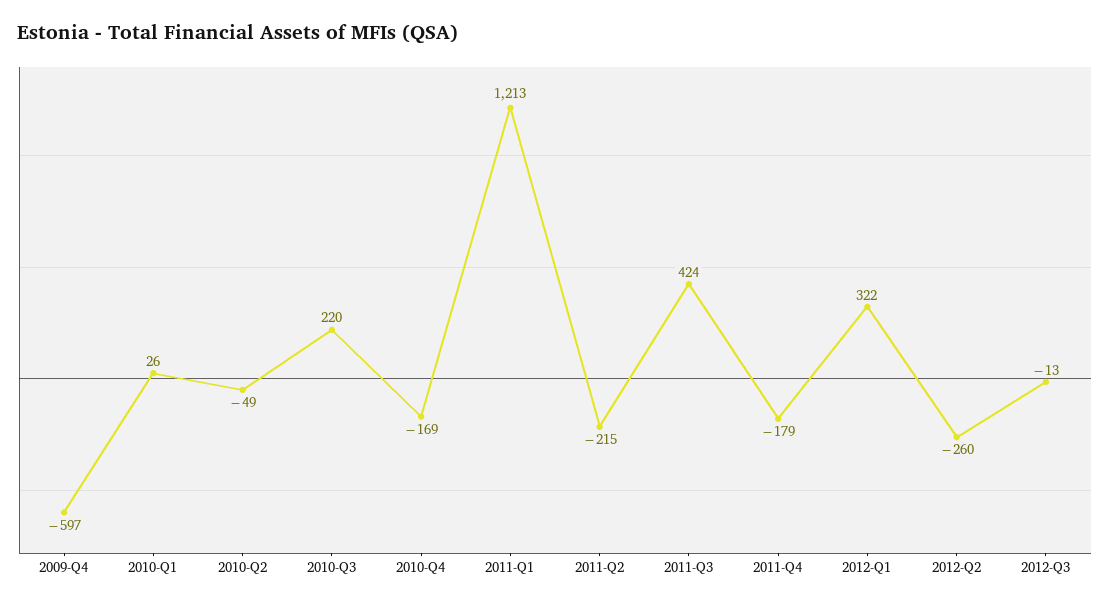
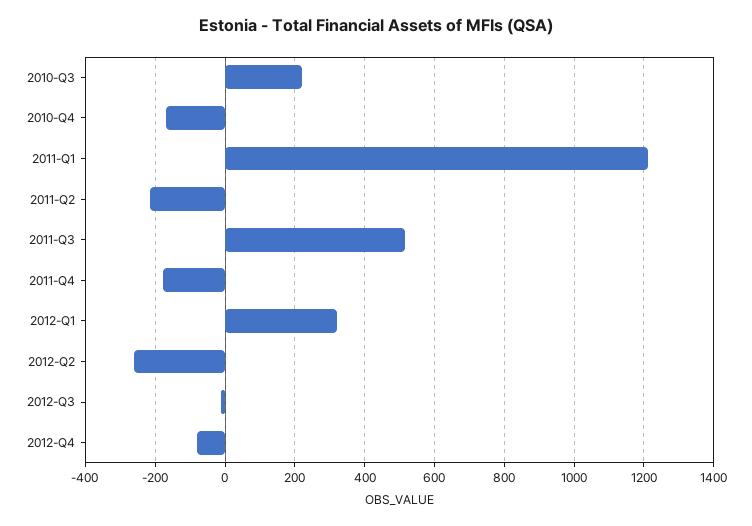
2009-Q4: -597 -> none
2010-Q1: 26 -> none
2010-Q2: -49 -> none
2011-Q3: 424 -> 520
2012-Q4: none -> -80

